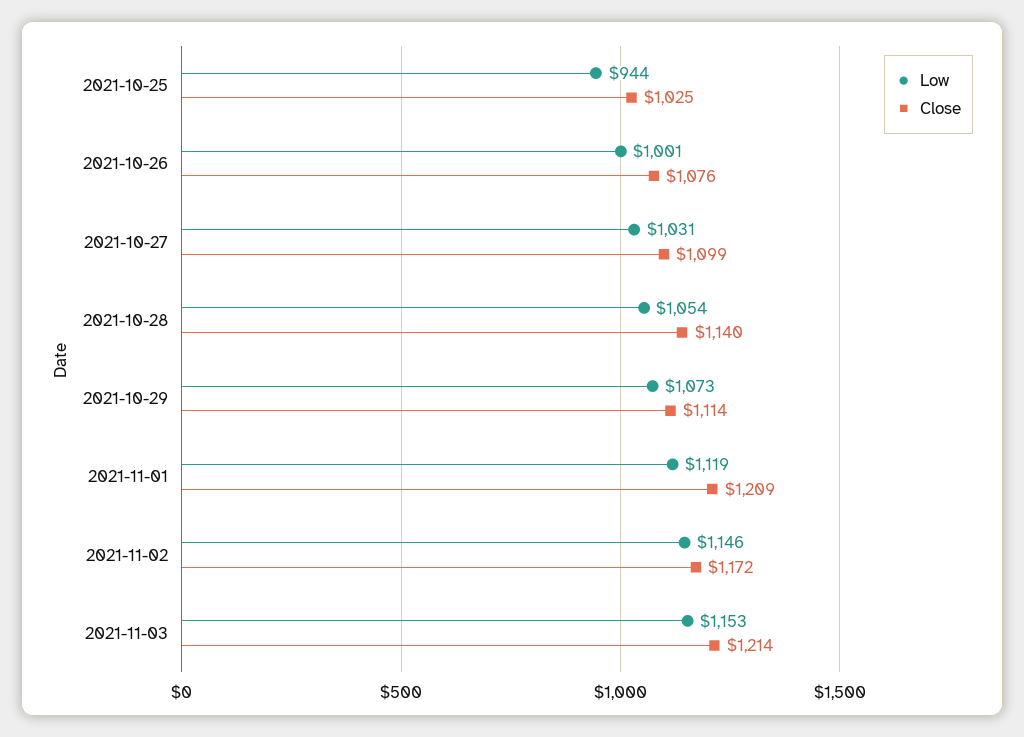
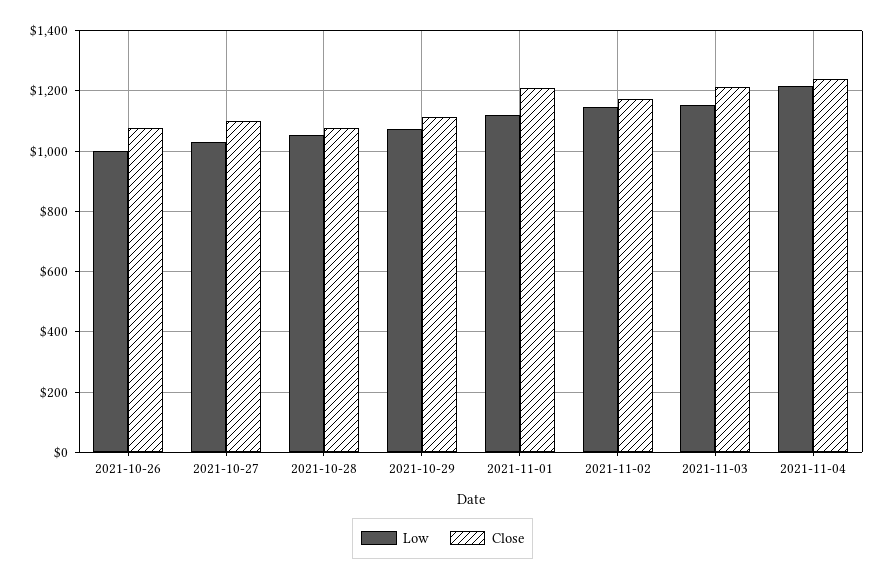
Low, 2021-10-25: 944 -> none
Close, 2021-10-25: 1025 -> none
Close, 2021-10-28: 1140 -> 1080
Low, 2021-11-04: none -> 1220
Close, 2021-11-04: none -> 1240

